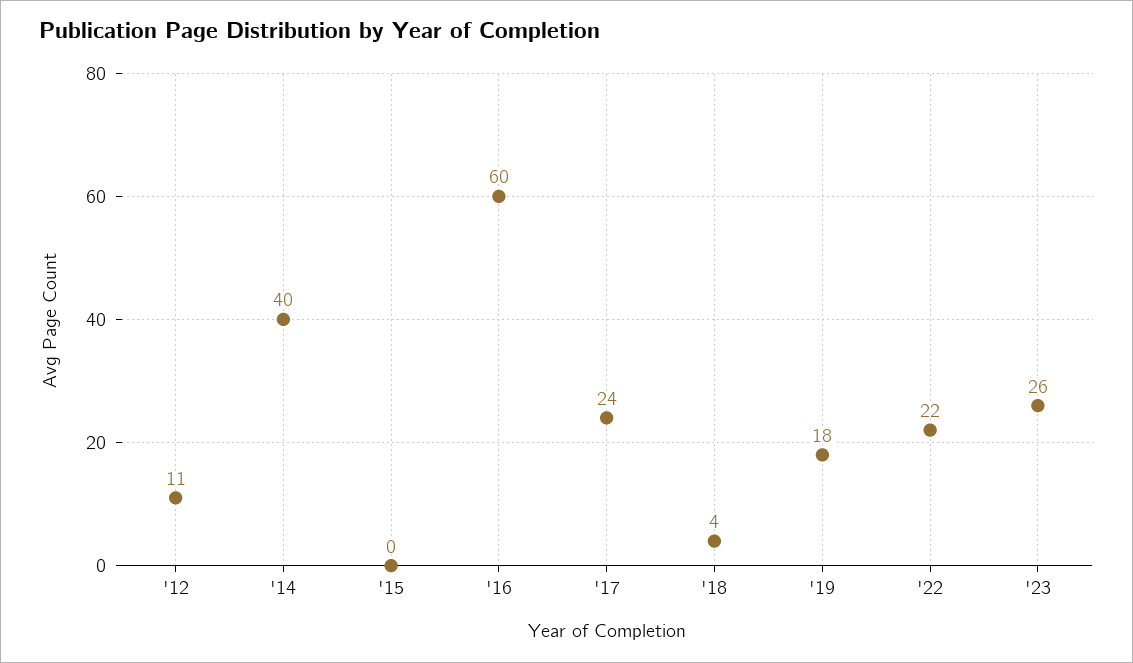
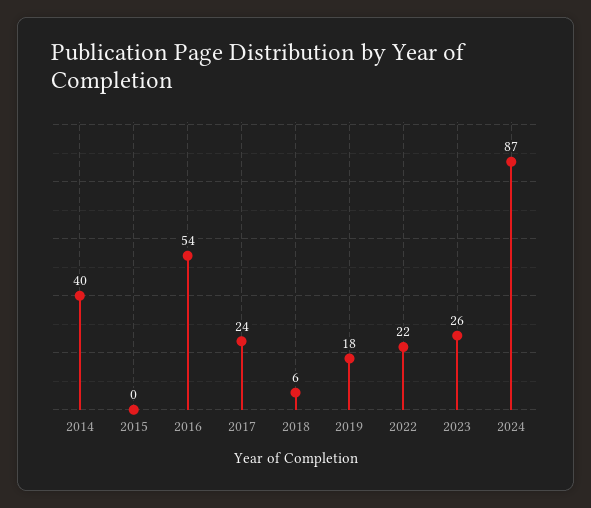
'12: 11 -> none
'16: 60 -> 54
'18: 4 -> 6
2024: none -> 87

